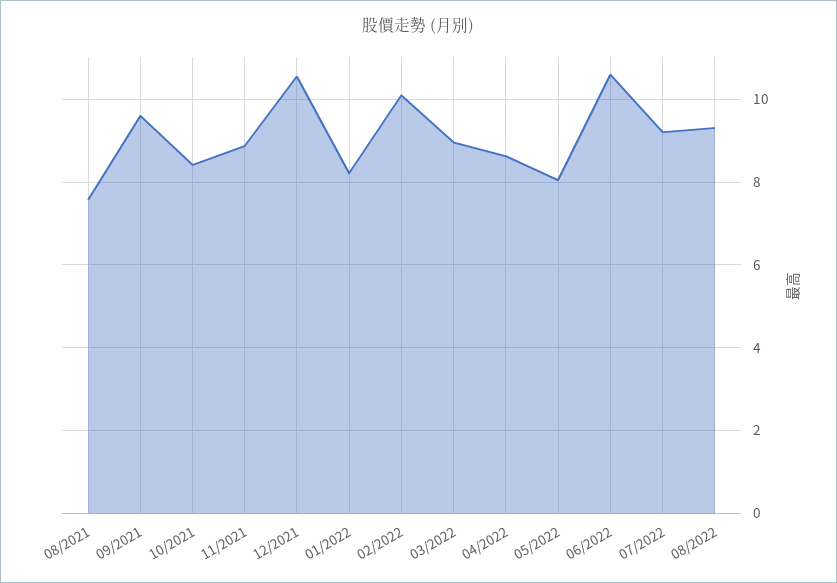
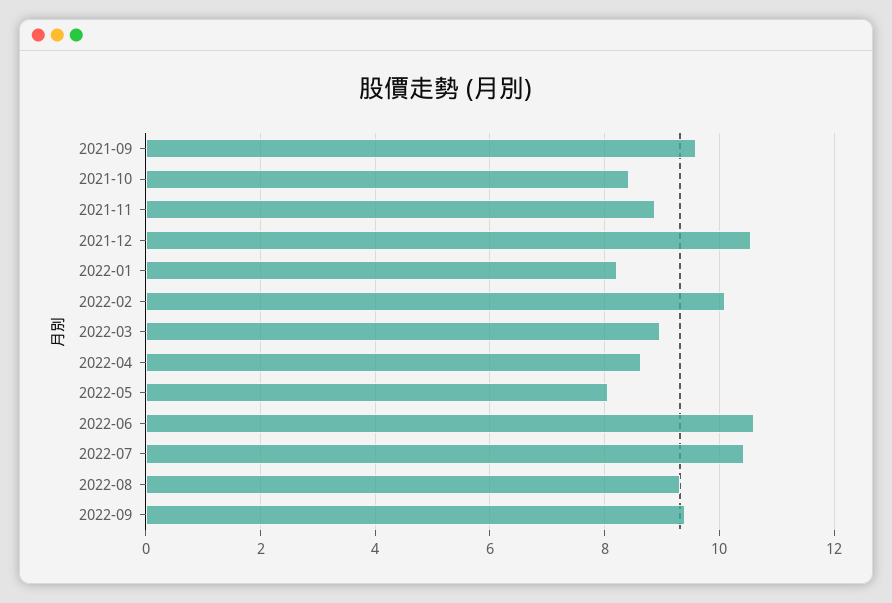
08/2021: 7.6 -> none
07/2022: 9.2 -> 10.4
2022-09: none -> 9.4

